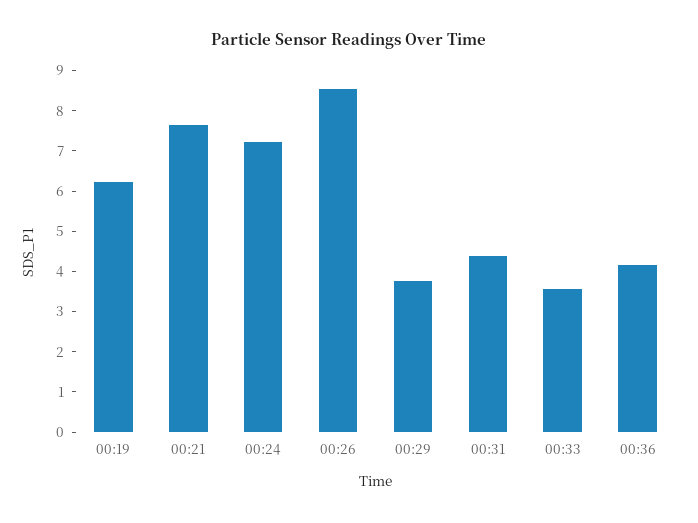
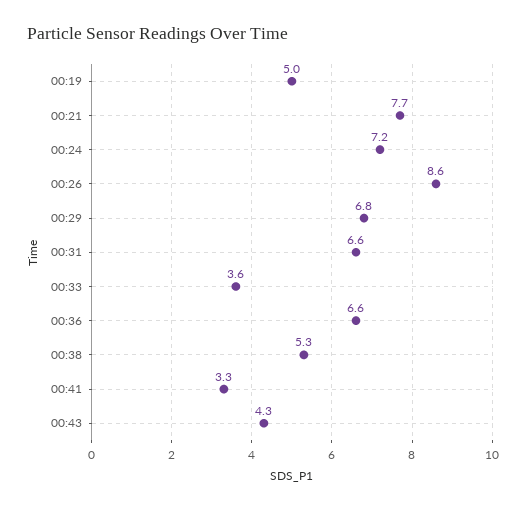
00:19: 6.2 -> 5
00:29: 3.8 -> 6.8
00:31: 4.4 -> 6.6
00:36: 4.2 -> 6.6
00:38: none -> 5.3
00:41: none -> 3.3
00:43: none -> 4.3

